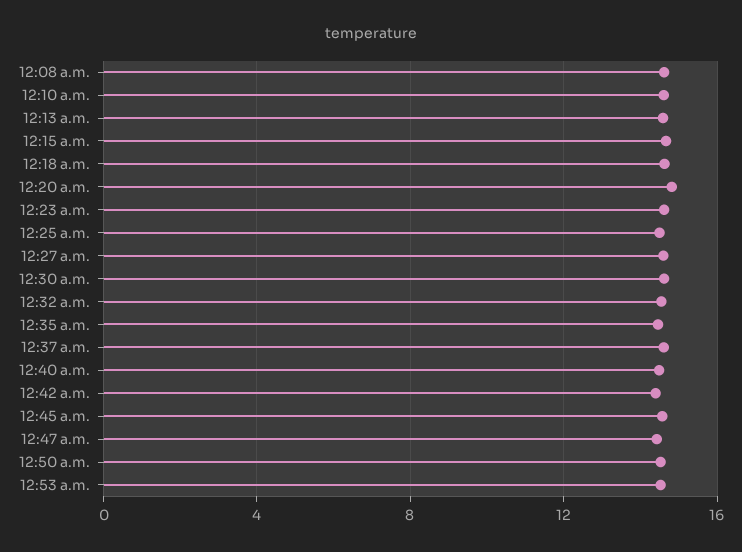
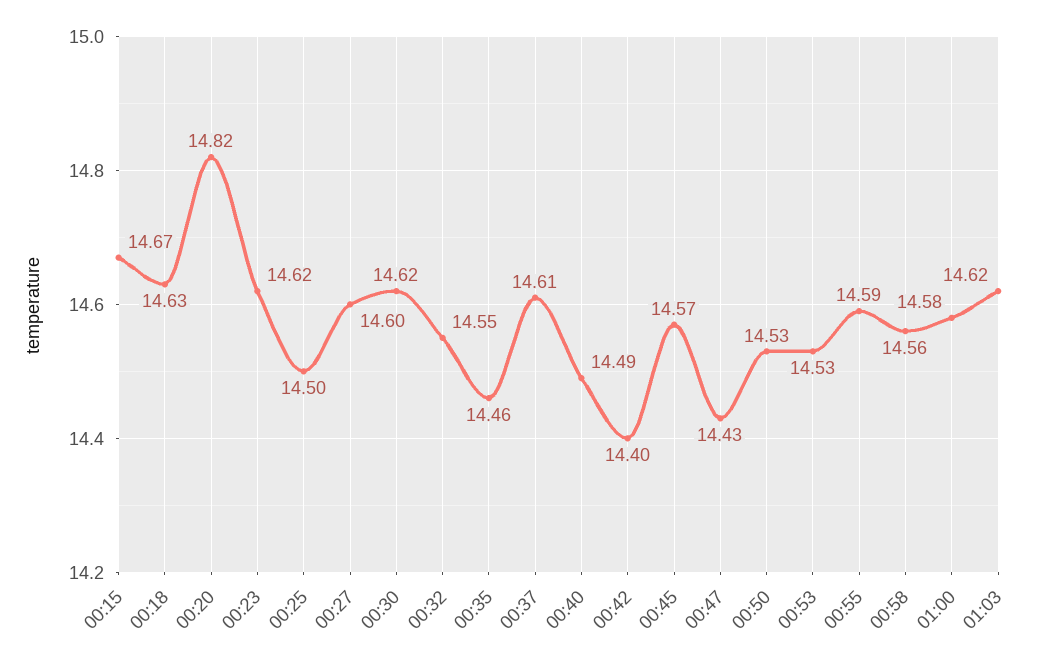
12:08 a.m.: 14.5 -> none
12:10 a.m.: 14.5 -> none
12:13 a.m.: 14.5 -> none
00:55: none -> 14.59
00:58: none -> 14.56
01:00: none -> 14.58
01:03: none -> 14.62

